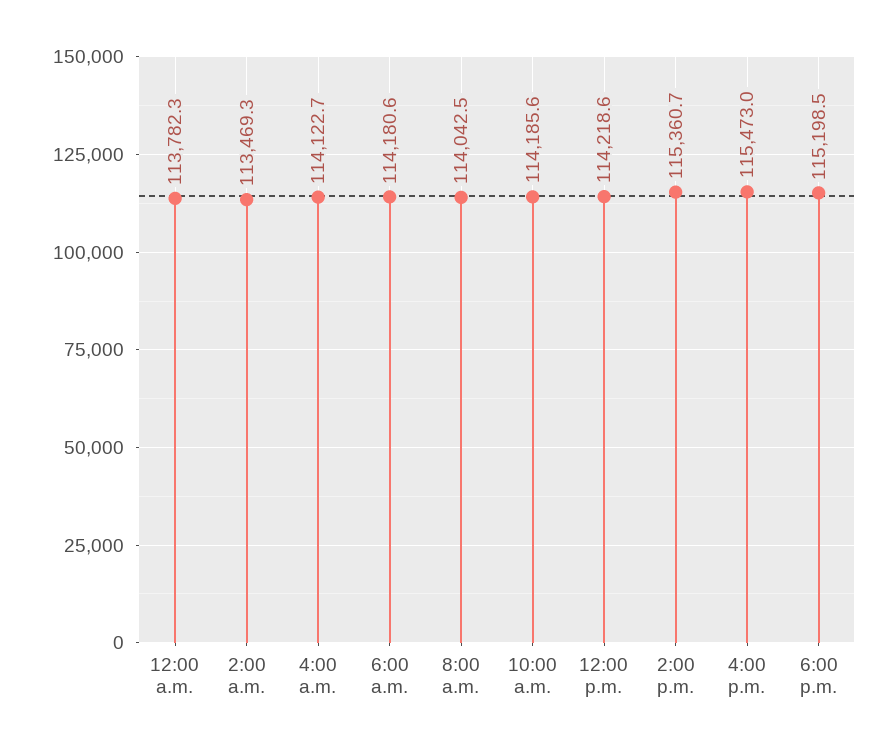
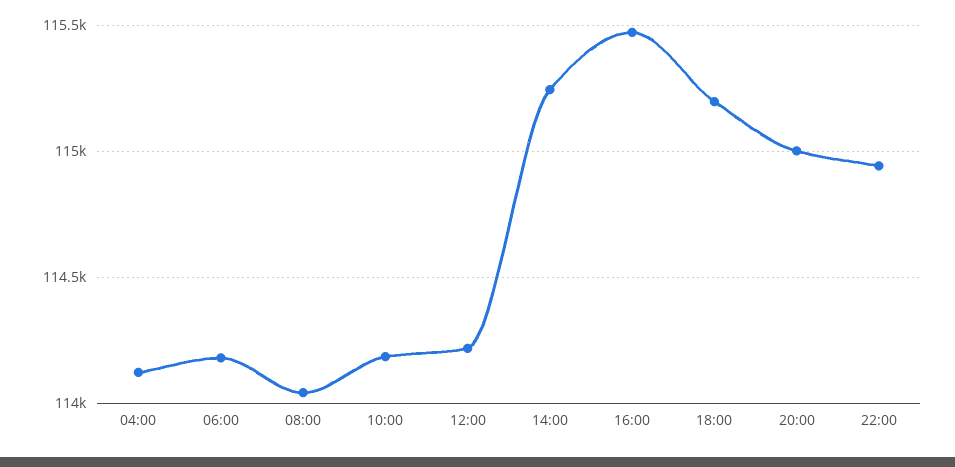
12:00 a.m.: 113782.3 -> none
2:00 a.m.: 113469.3 -> none
2:00 p.m.: 115360.7 -> 115250
20:00: none -> 115000
22:00: none -> 114950

